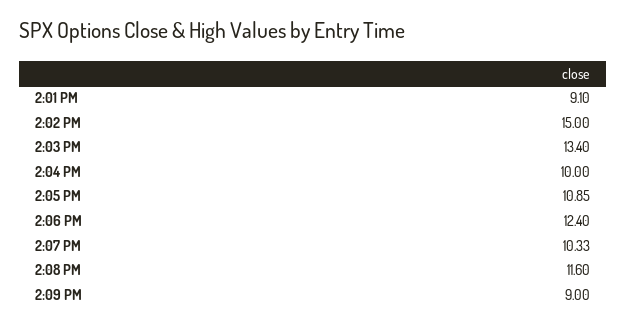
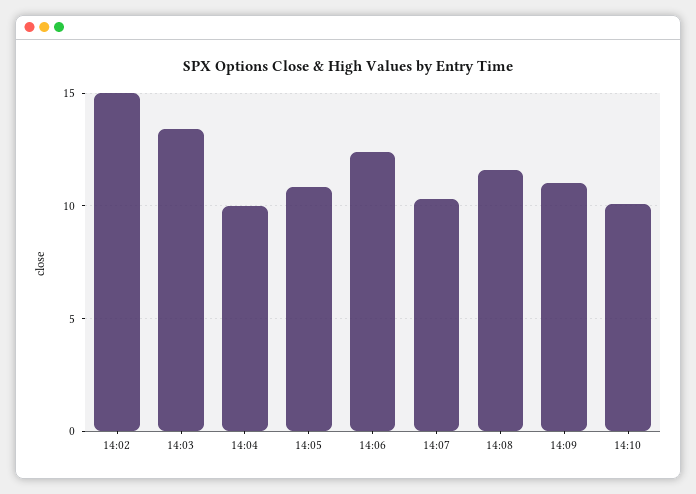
2:01 PM: 9.1 -> none
2:09 PM: 9 -> 11
14:10: none -> 10

